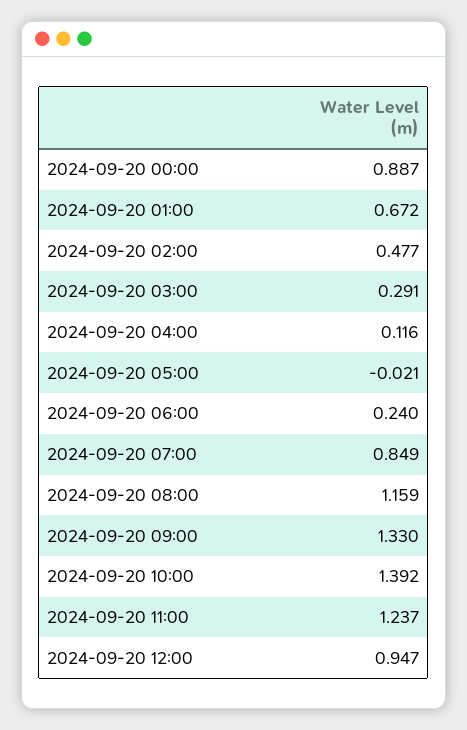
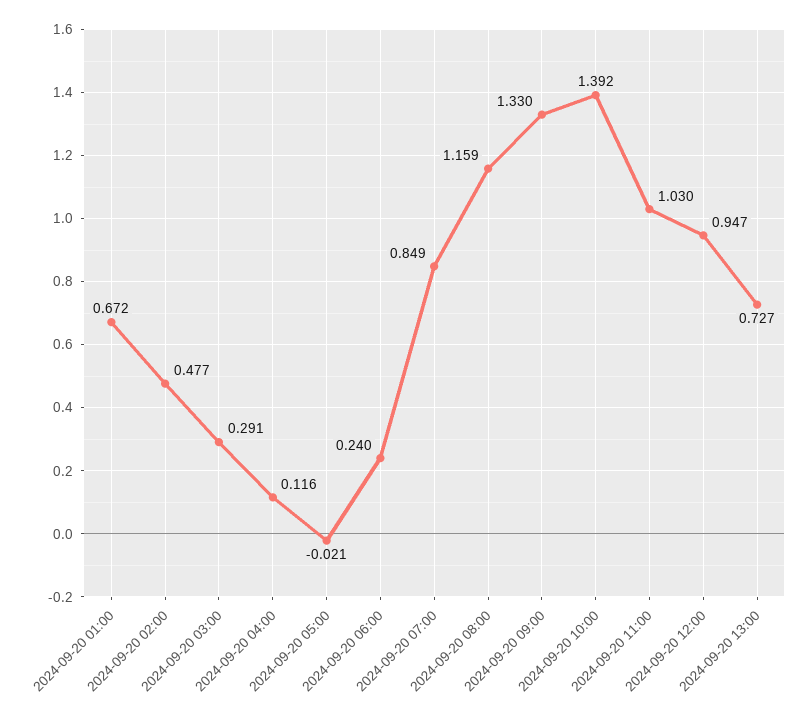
2024-09-20 00:00: 0.887 -> none
2024-09-20 11:00: 1.237 -> 1.03
2024-09-20 13:00: none -> 0.727

